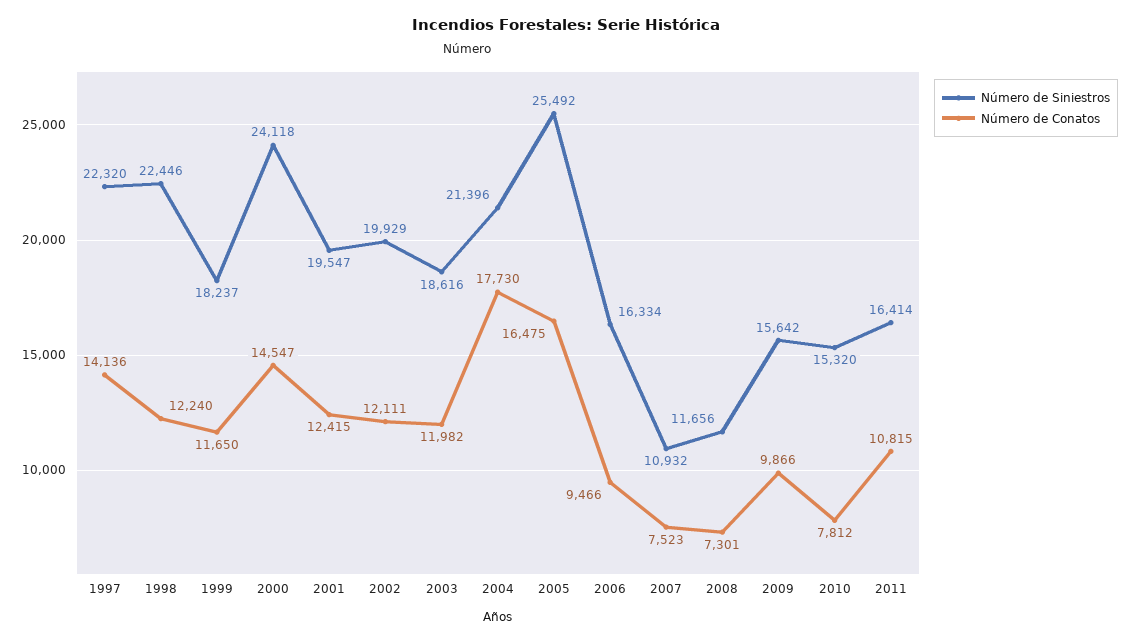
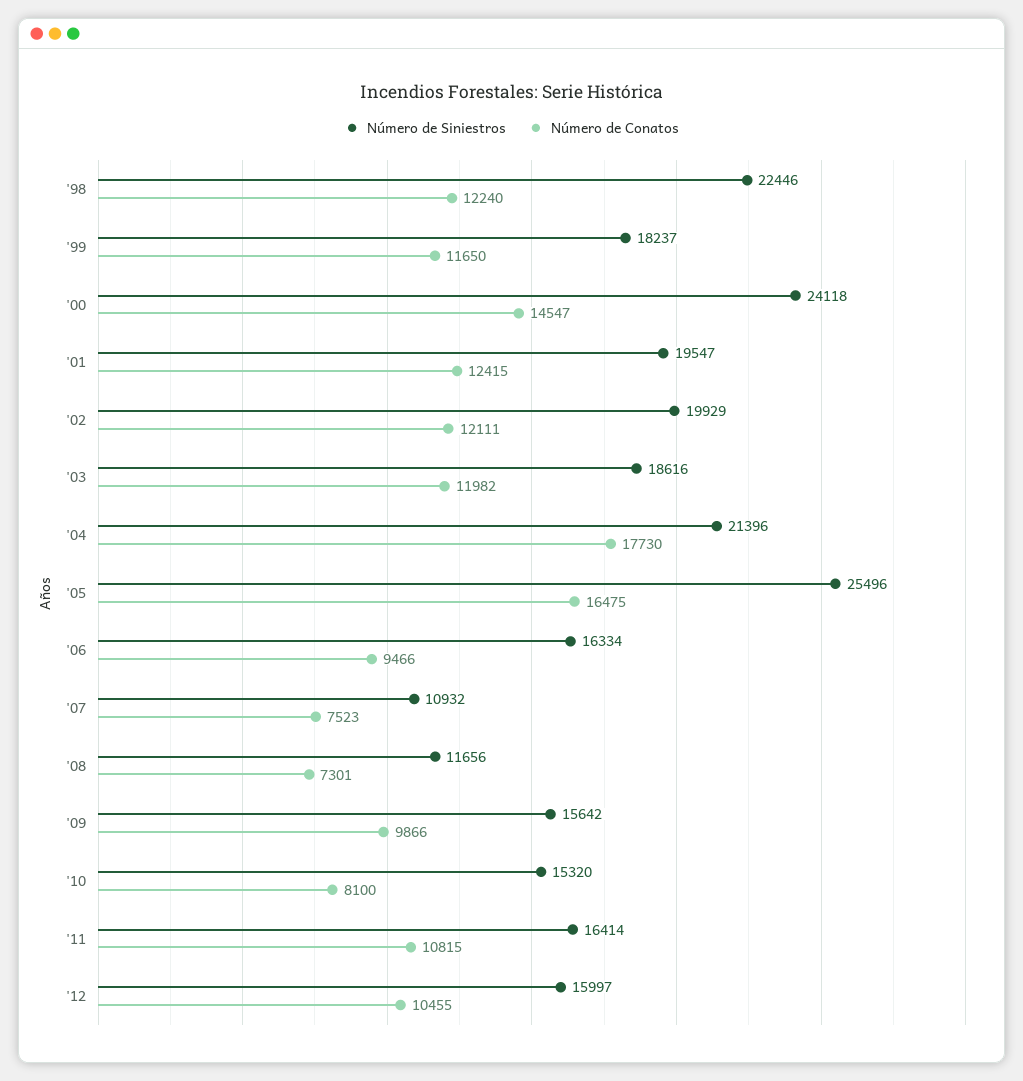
Número de Siniestros, 1997: 22320 -> none
Número de Conatos, 1997: 14136 -> none
Número de Siniestros, 2005: 25492 -> 25496
Número de Conatos, 2010: 7812 -> 8100
Número de Siniestros, '12: none -> 15997
Número de Conatos, '12: none -> 10455

